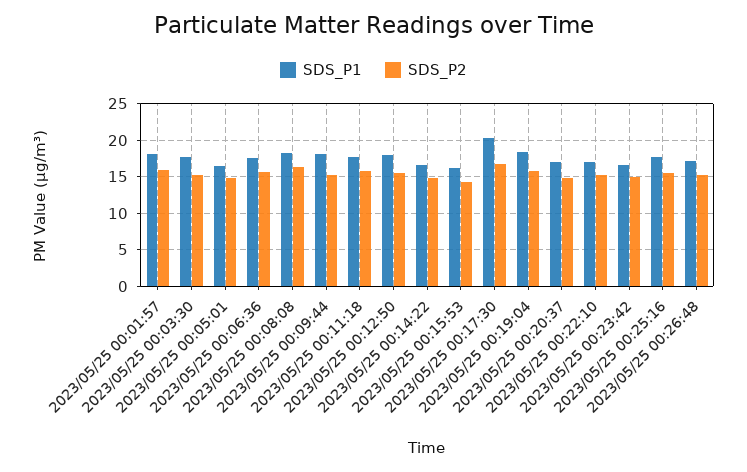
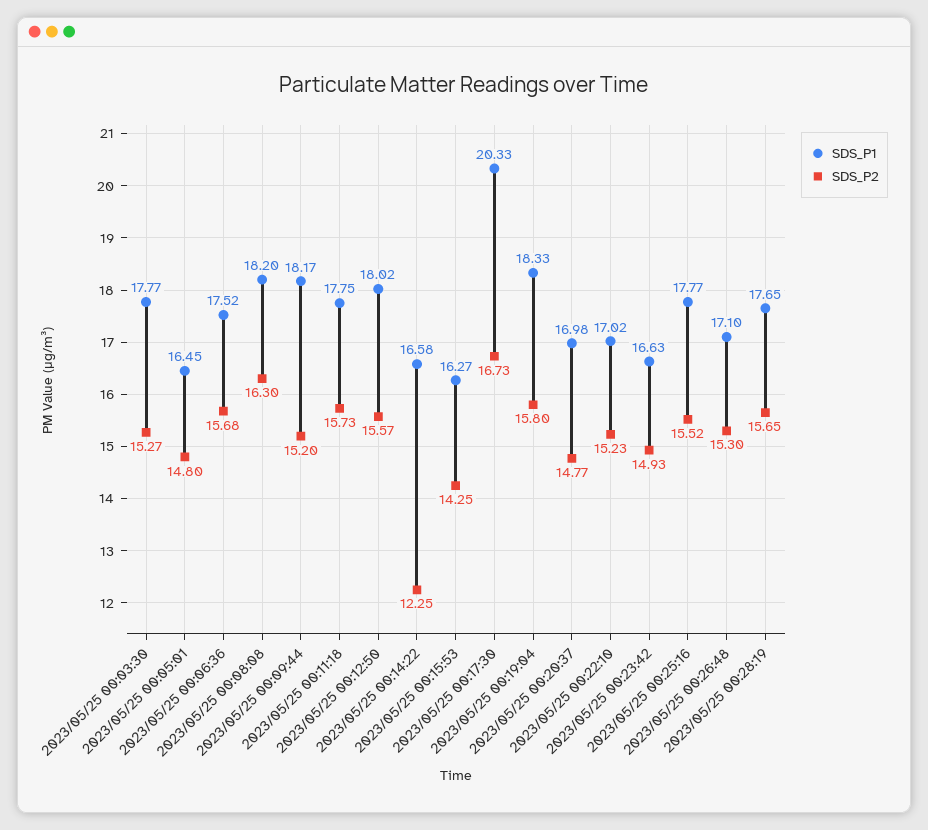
SDS_P1, 2023/05/25 00:01:57: 18 -> none
SDS_P2, 2023/05/25 00:01:57: 16 -> none
SDS_P2, 2023/05/25 00:14:22: 15 -> 12.25
SDS_P1, 2023/05/25 00:28:19: none -> 17.65
SDS_P2, 2023/05/25 00:28:19: none -> 15.65

